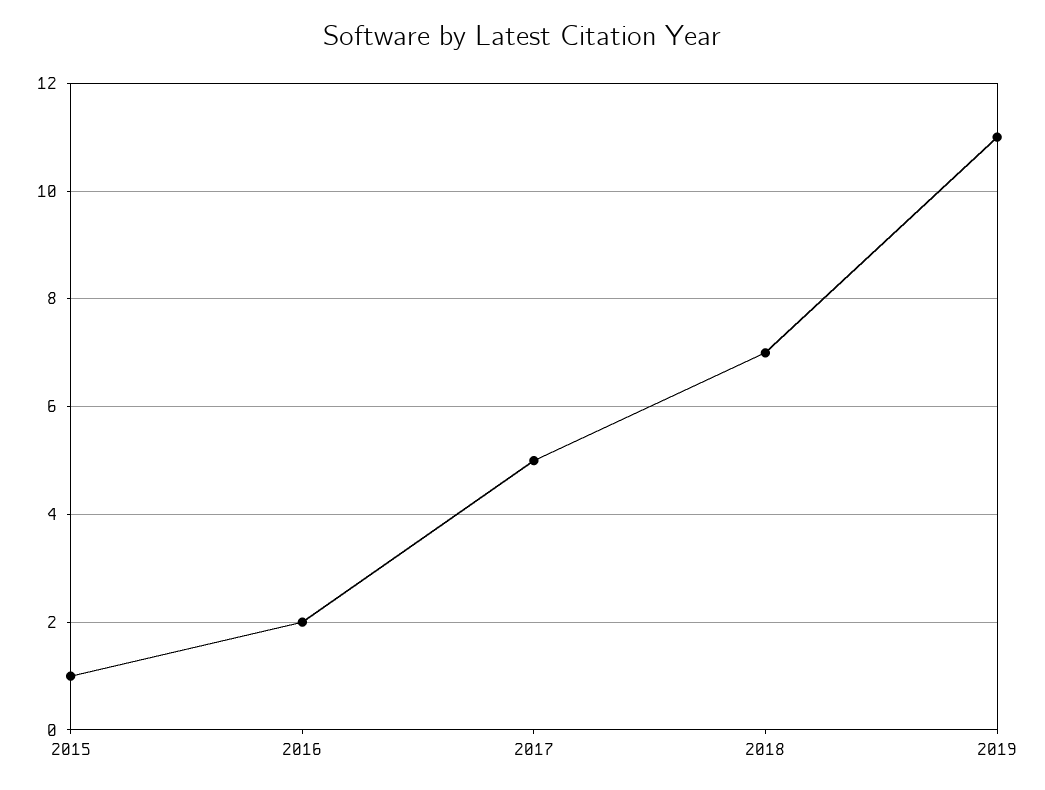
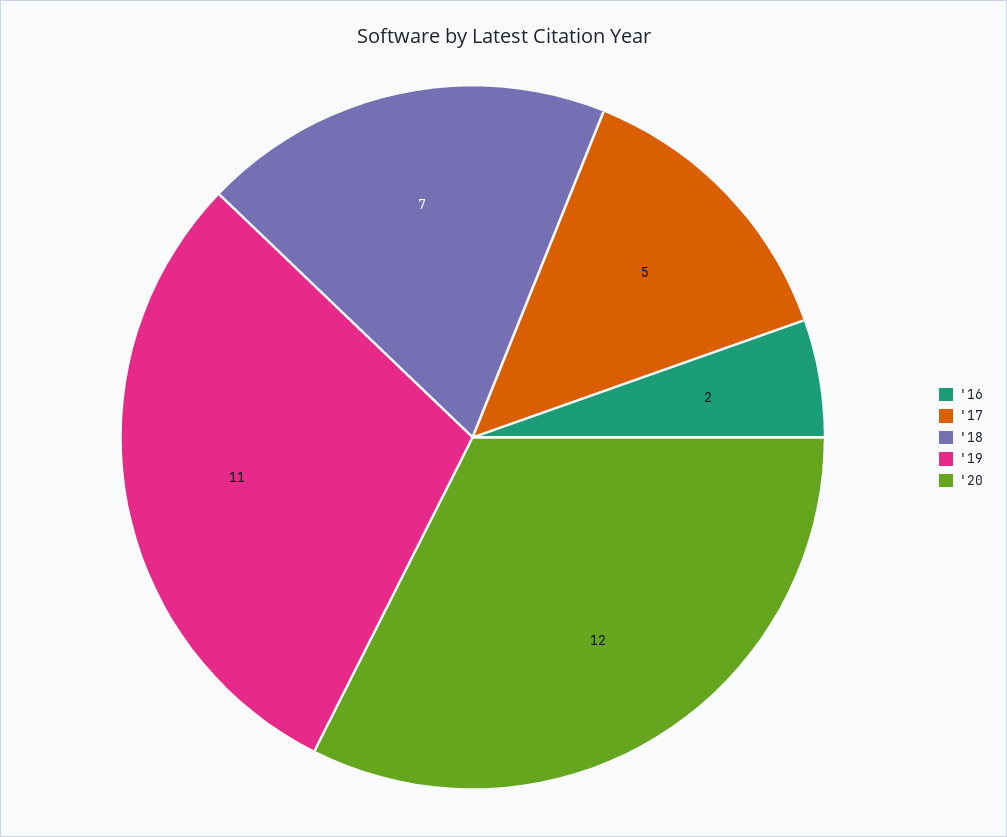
2015: 1 -> none
'20: none -> 12

